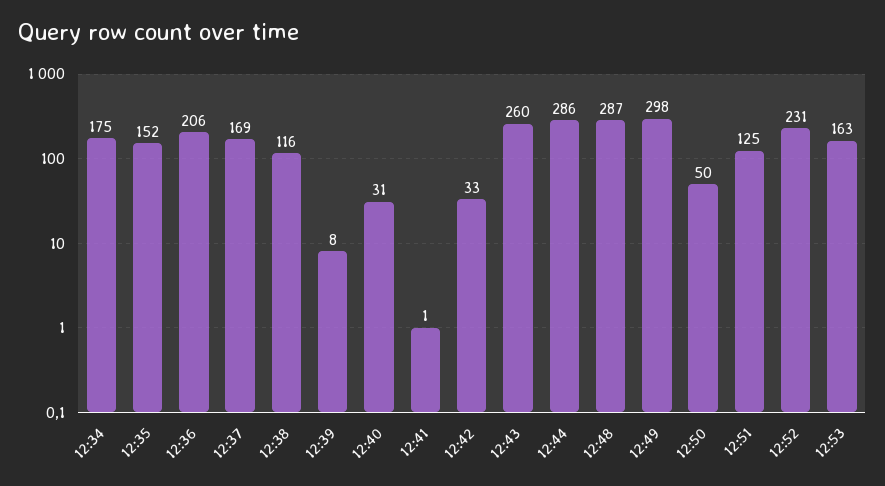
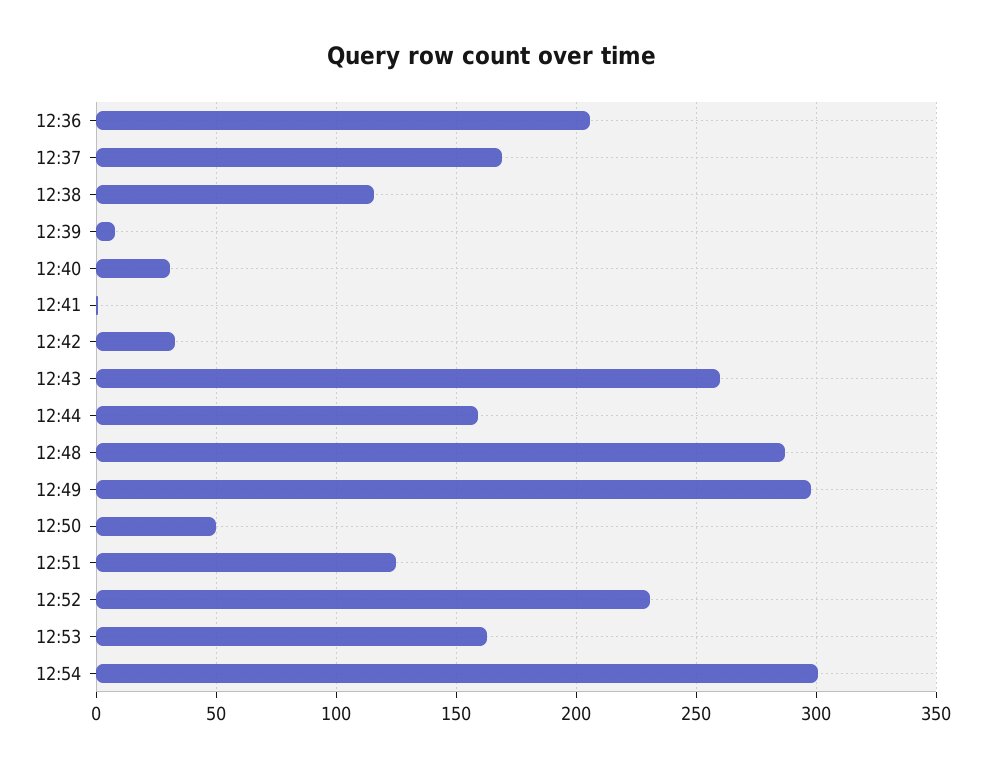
12:34: 175 -> none
12:35: 152 -> none
12:44: 286 -> 160
12:54: none -> 300

